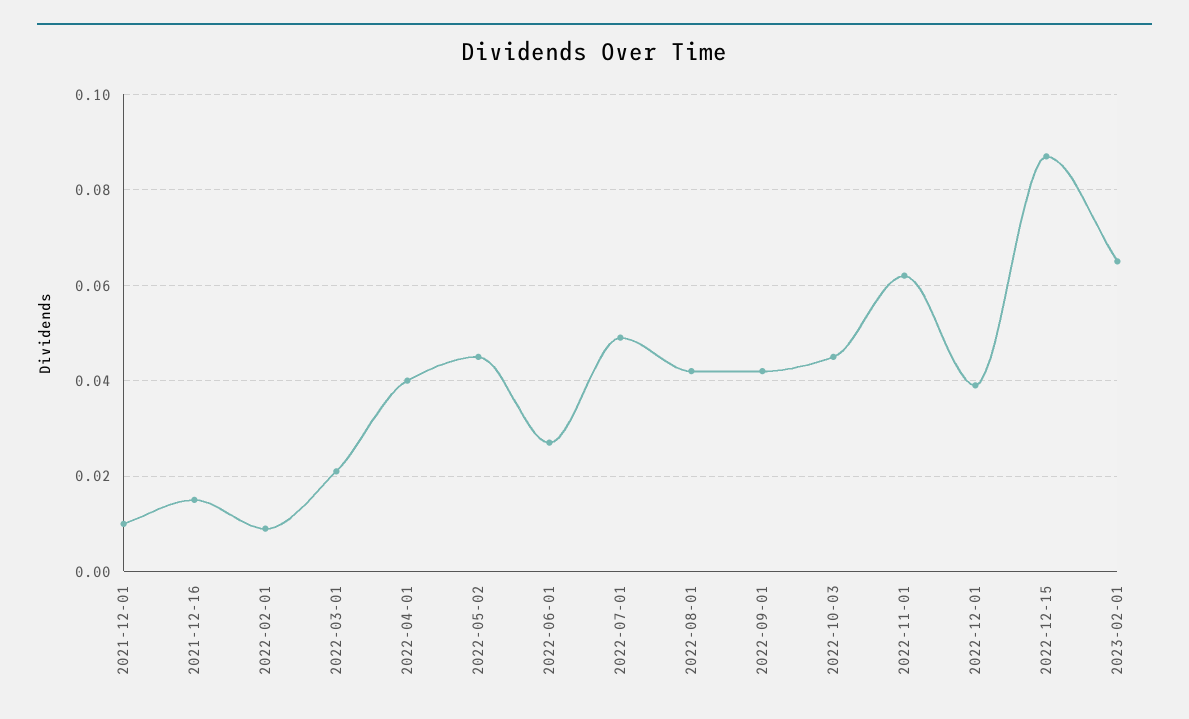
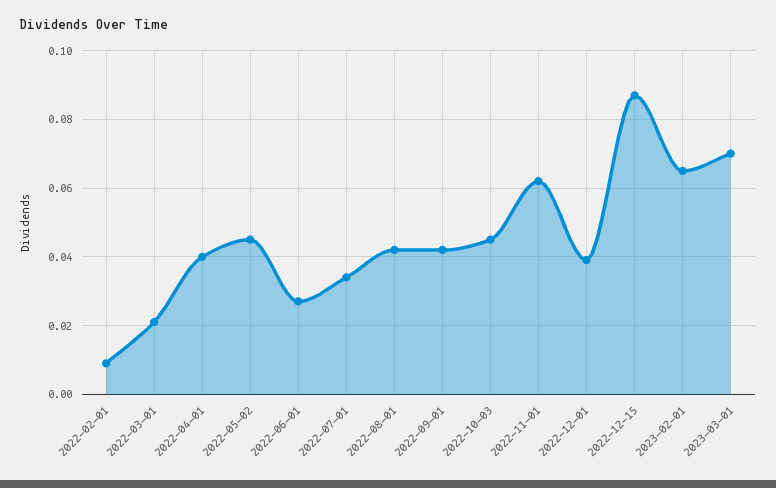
2021-12-01: 0.01 -> none
2021-12-16: 0.015 -> none
2022-07-01: 0.05 -> 0.035
2023-03-01: none -> 0.07

